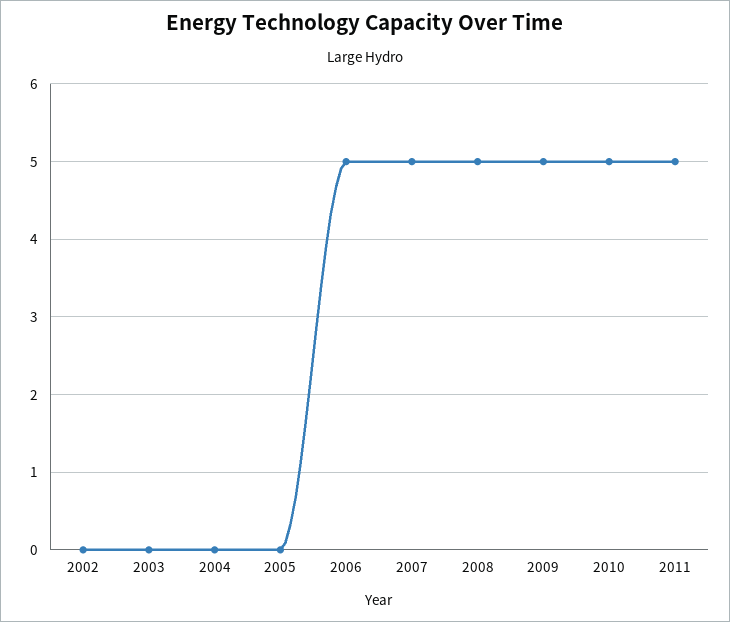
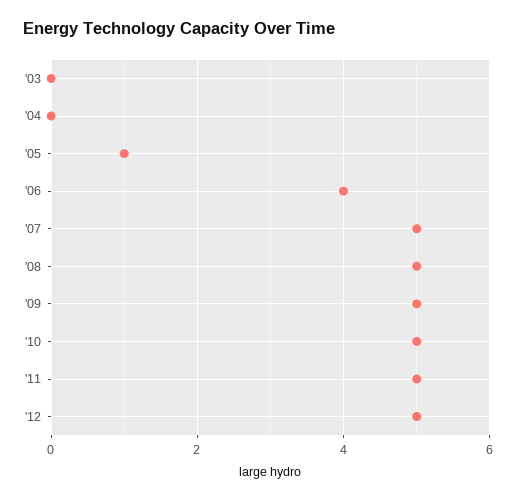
2002: 0 -> none
2005: 0 -> 1
2006: 5 -> 4
'12: none -> 5

